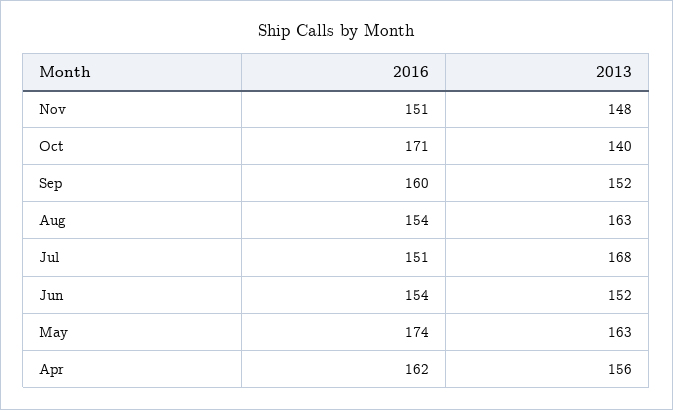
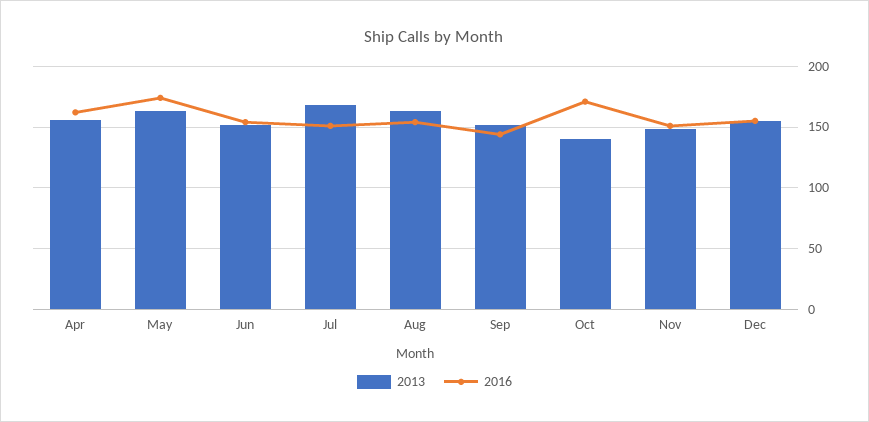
2016, Sep: 160 -> 145
2013, Dec: none -> 155
2016, Dec: none -> 155

